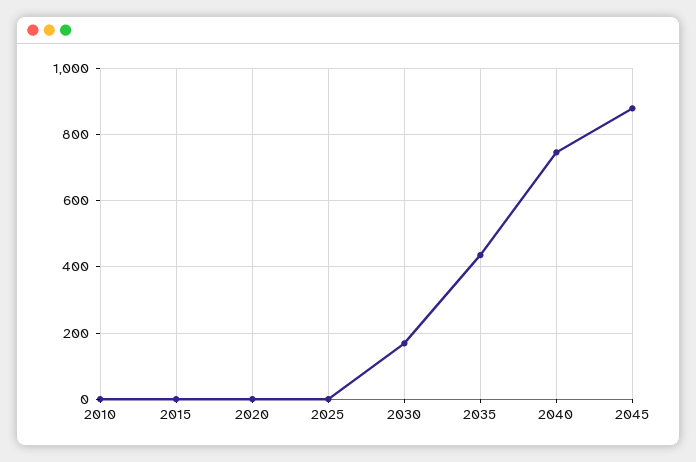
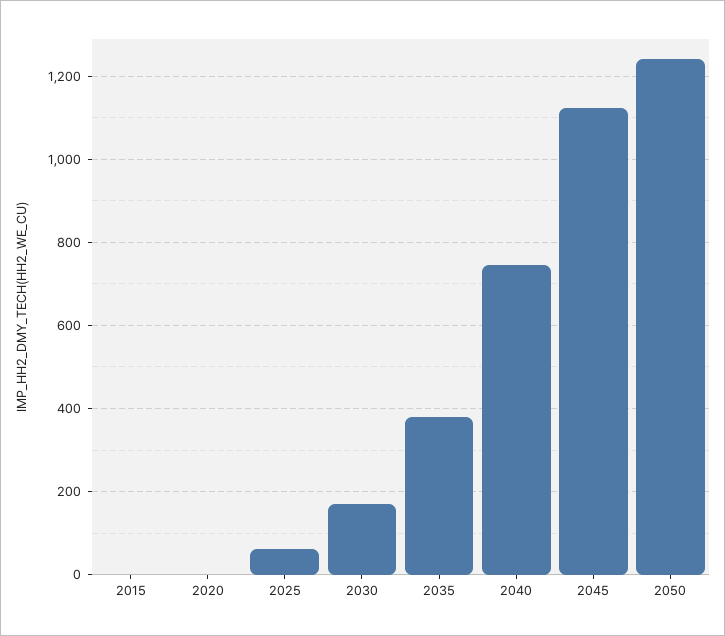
2010: 0 -> none
2025: 0 -> 60
2035: 440 -> 380
2045: 880 -> 1120
2050: none -> 1240

